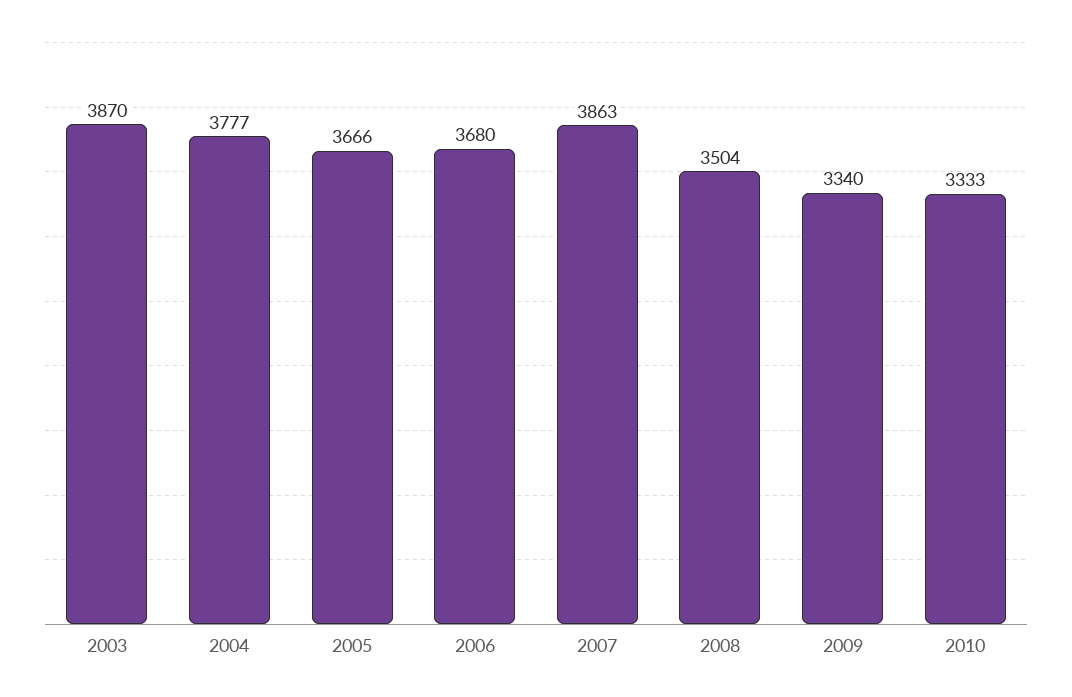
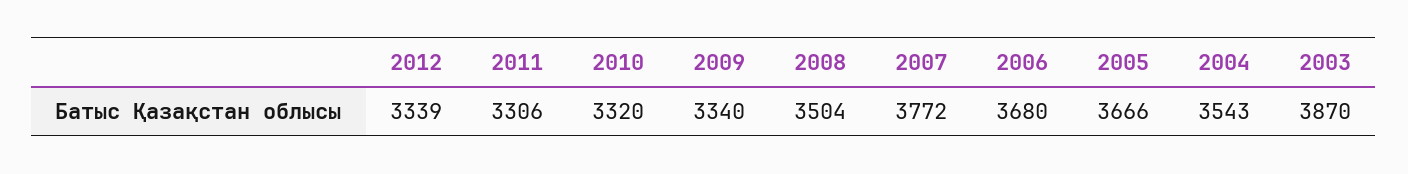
2004: 3777 -> 3543
2007: 3863 -> 3772
2010: 3333 -> 3320
2012: none -> 3339
2011: none -> 3306

